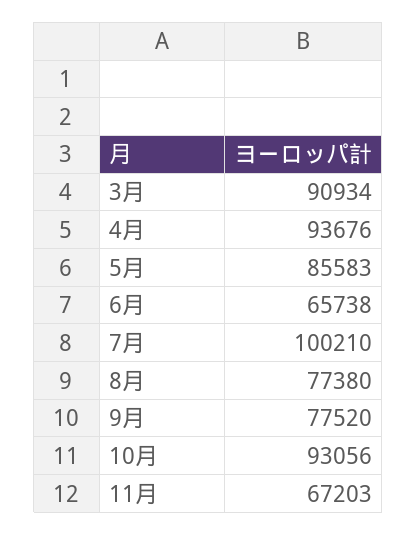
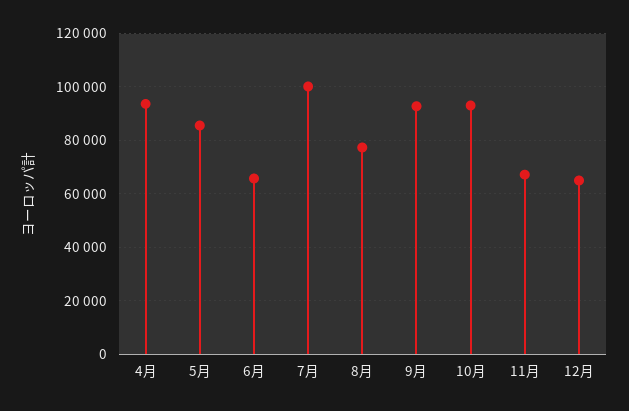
3月: 90934 -> none
9月: 77520 -> 92500
12月: none -> 65000

